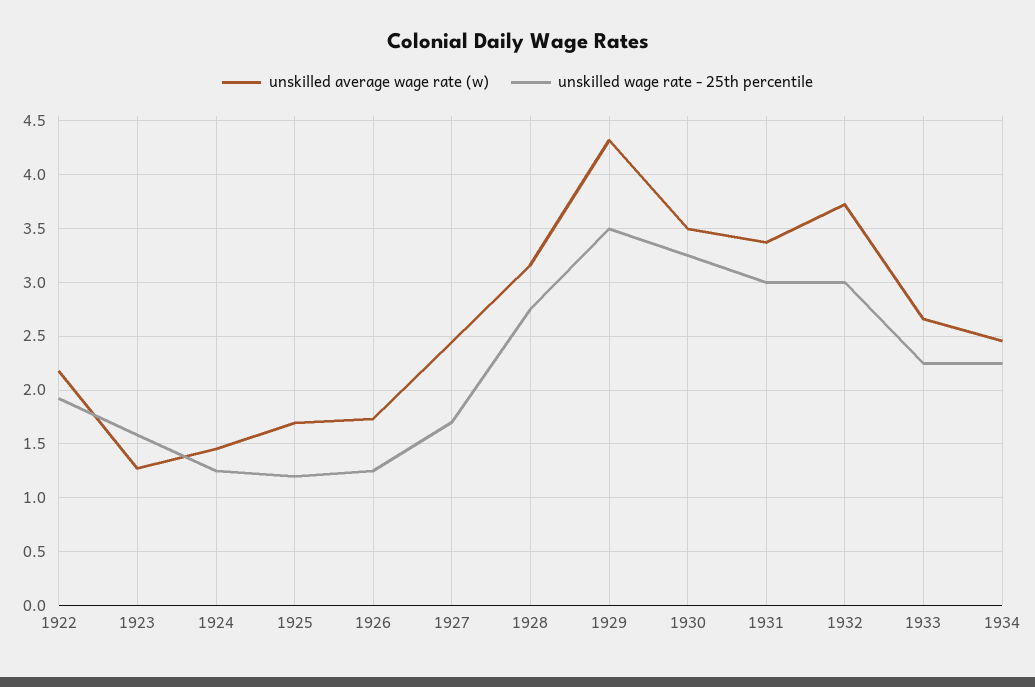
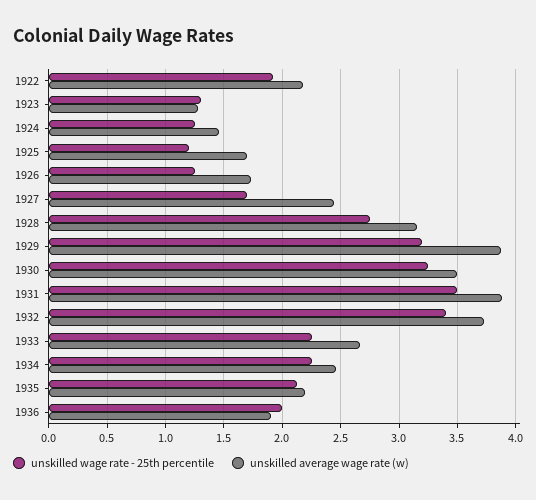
unskilled wage rate - 25th percentile, 1923: 1.6 -> 1.3
unskilled average wage rate (w), 1929: 4.3 -> 3.9
unskilled wage rate - 25th percentile, 1929: 3.5 -> 3.2
unskilled average wage rate (w), 1931: 3.4 -> 3.9
unskilled wage rate - 25th percentile, 1931: 3 -> 3.5
unskilled wage rate - 25th percentile, 1932: 3 -> 3.4
unskilled wage rate - 25th percentile, 1935: none -> 2.1
unskilled average wage rate (w), 1935: none -> 2.2
unskilled wage rate - 25th percentile, 1936: none -> 2
unskilled average wage rate (w), 1936: none -> 1.9

